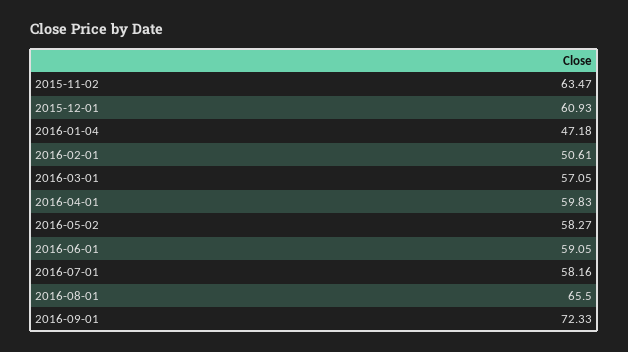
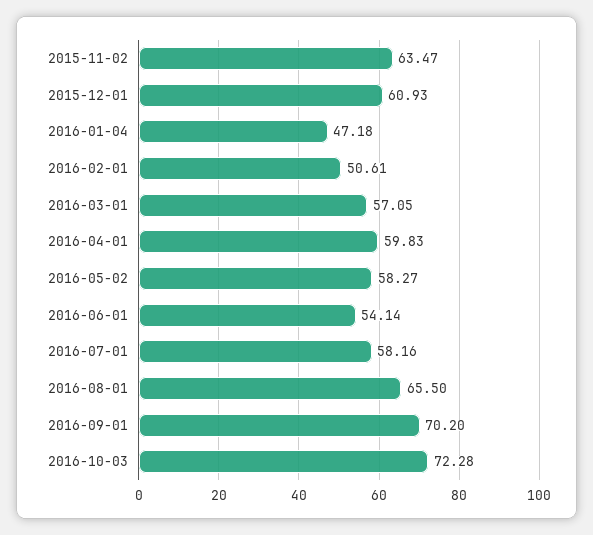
2016-06-01: 59.05 -> 54.14
2016-09-01: 72.33 -> 70.2
2016-10-03: none -> 72.28

